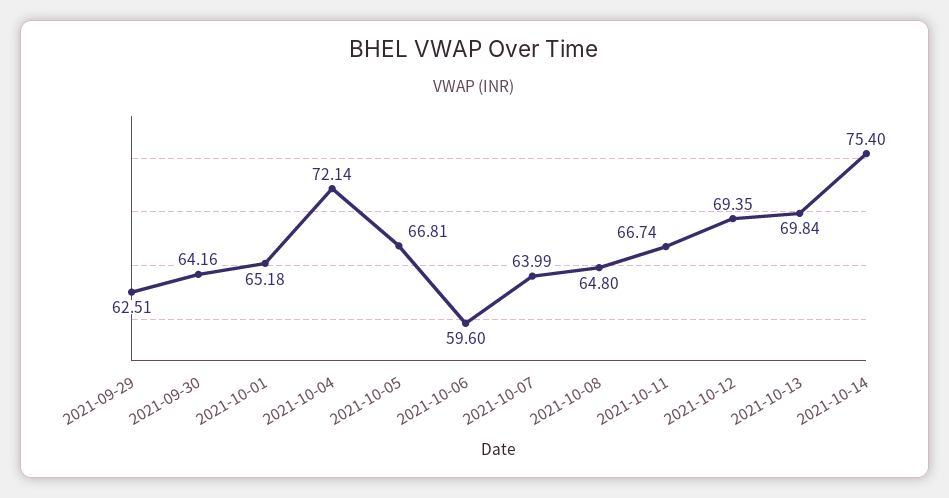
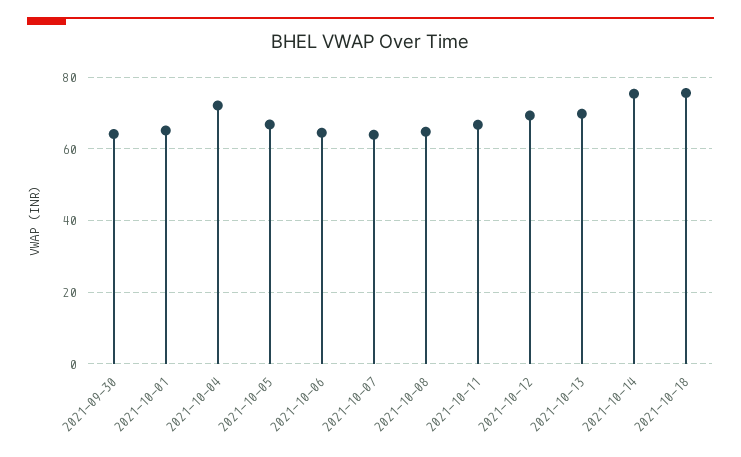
2021-09-29: 62.51 -> none
2021-10-06: 59.6 -> 64
2021-10-18: none -> 76

